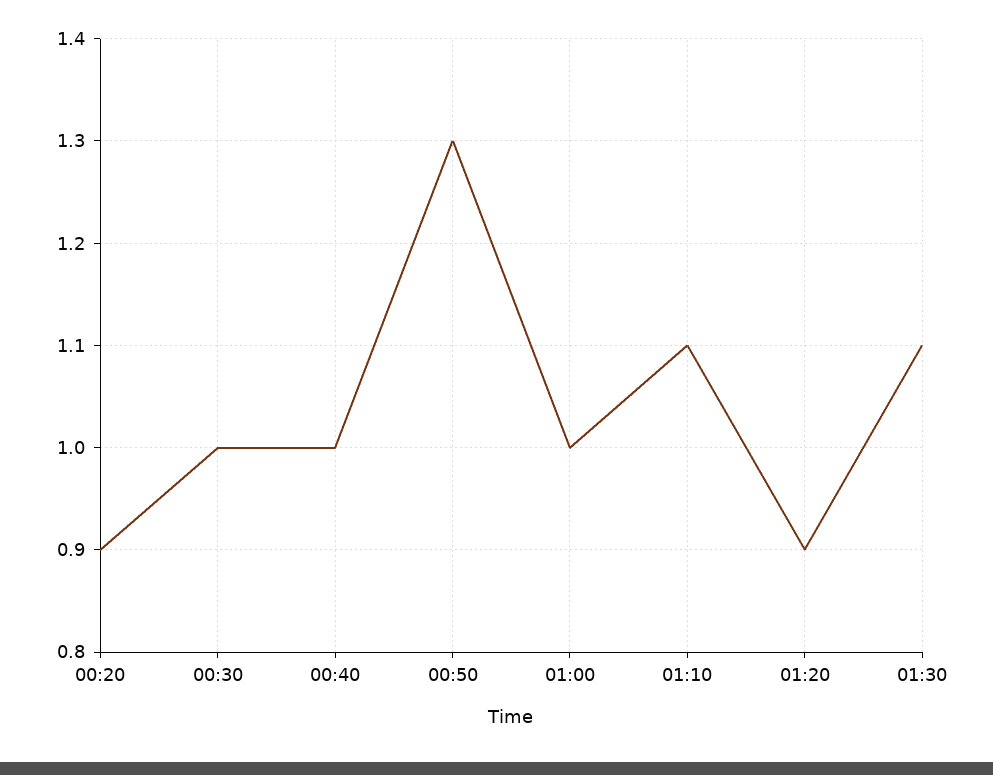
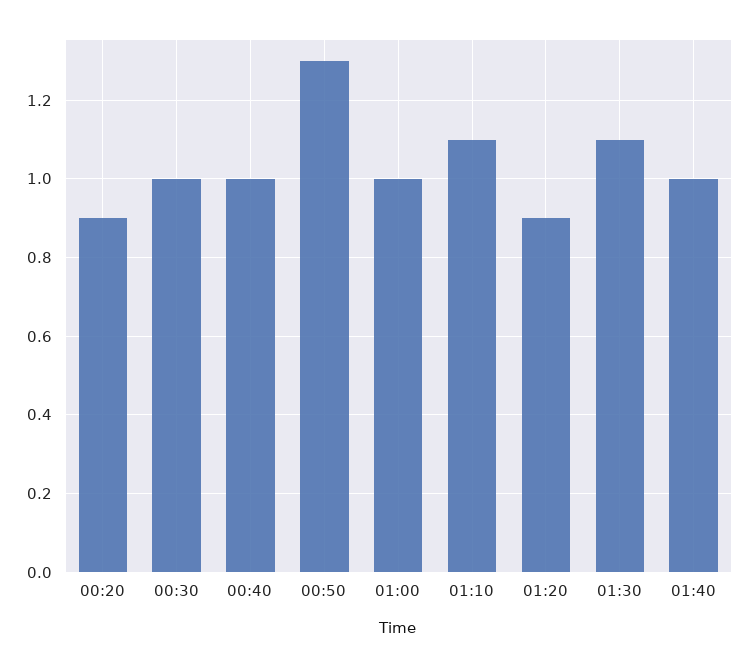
01:40: none -> 1

